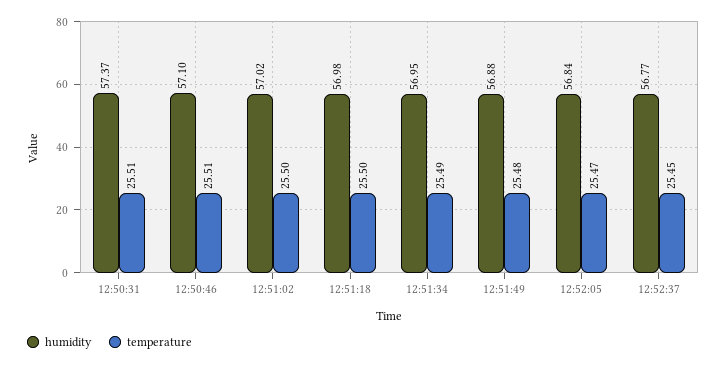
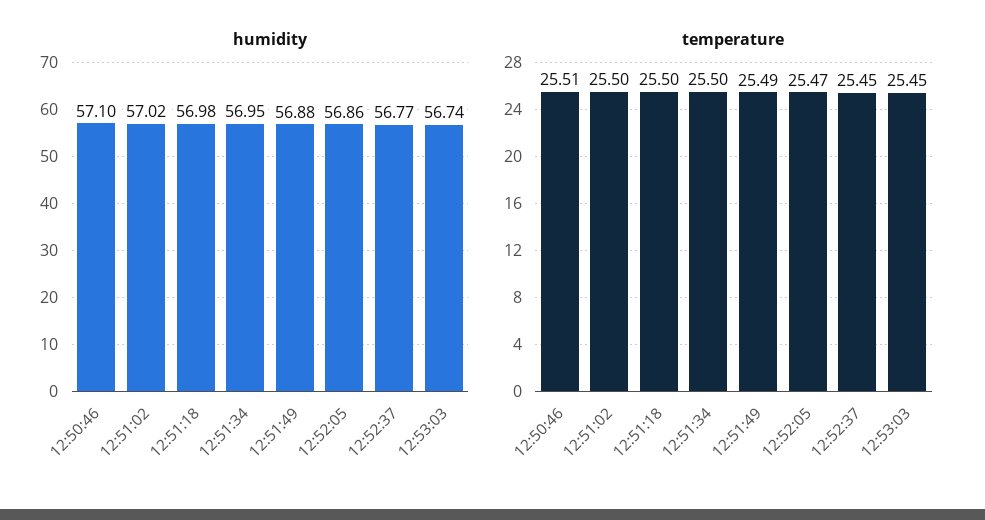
humidity, 12:50:31: 57.37 -> none
temperature, 12:50:31: 25.51 -> none
temperature, 12:51:34: 25.49 -> 25.5
temperature, 12:51:49: 25.48 -> 25.49
humidity, 12:52:05: 56.84 -> 56.86
humidity, 12:53:03: none -> 56.74
temperature, 12:53:03: none -> 25.45

